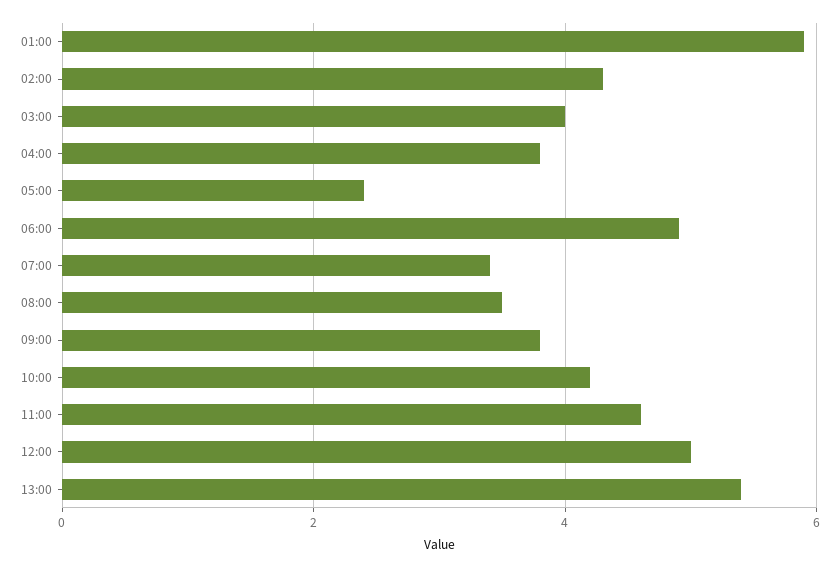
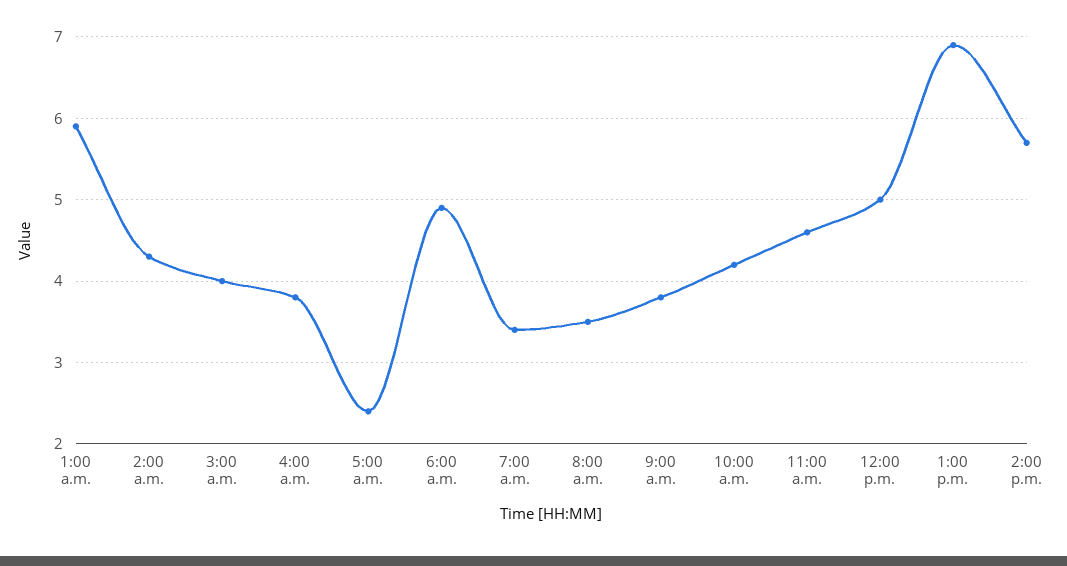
13:00: 5.5 -> 6.9
2:00 p.m.: none -> 5.7

